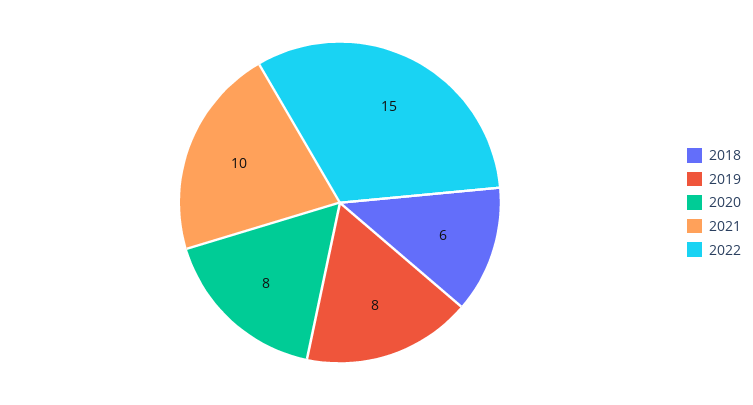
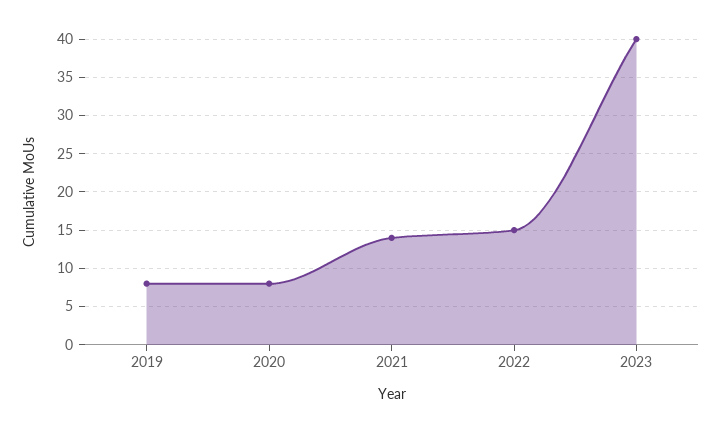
2018: 6 -> none
2021: 10 -> 14
2023: none -> 40

